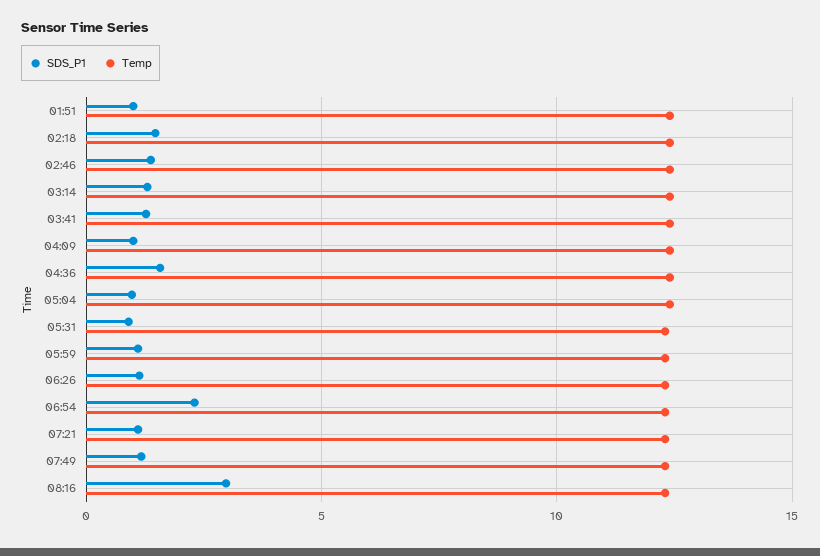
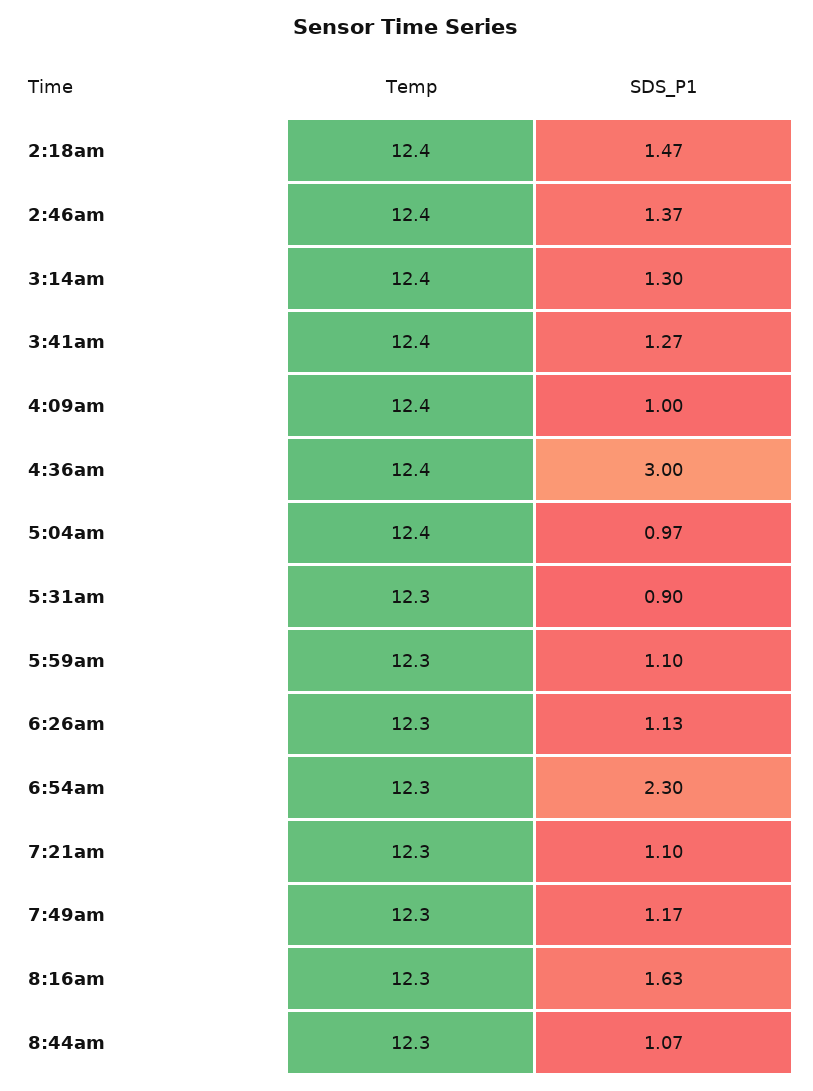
SDS_P1, 01:51: 1 -> none
Temp, 01:51: 12.5 -> none
SDS_P1, 04:36: 1.5 -> 3
SDS_P1, 08:16: 3 -> 1.63
Temp, 8:44am: none -> 12.3
SDS_P1, 8:44am: none -> 1.07

